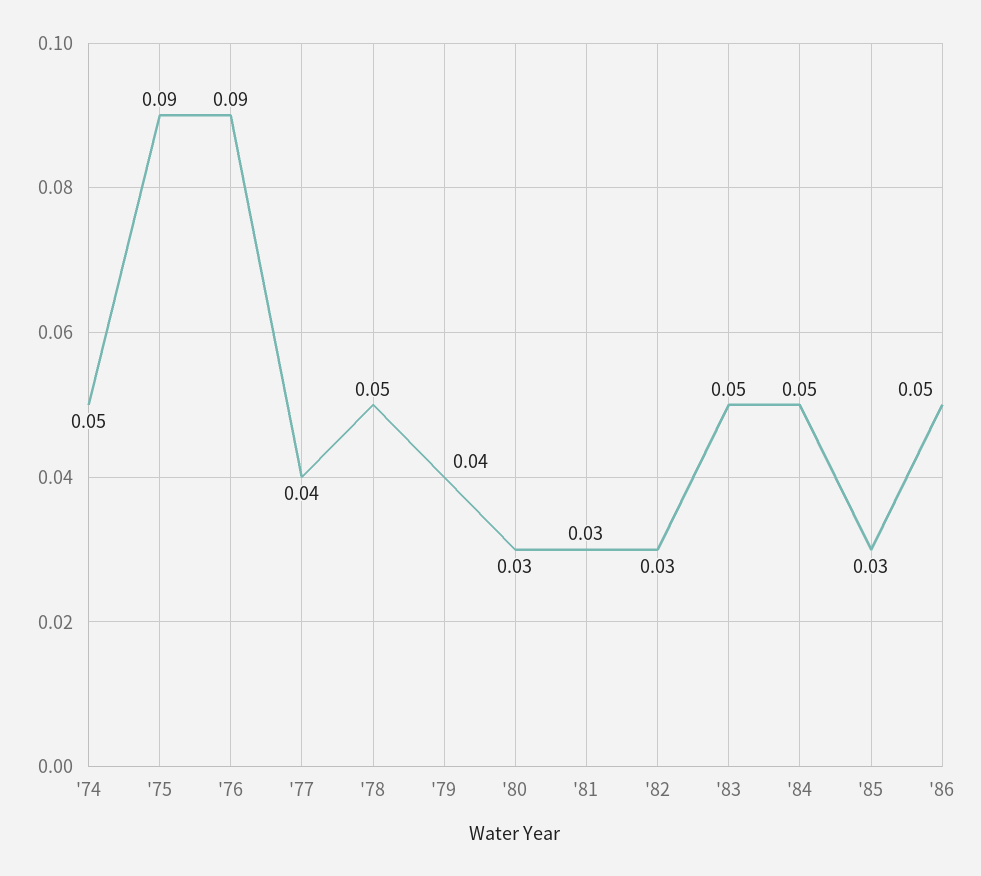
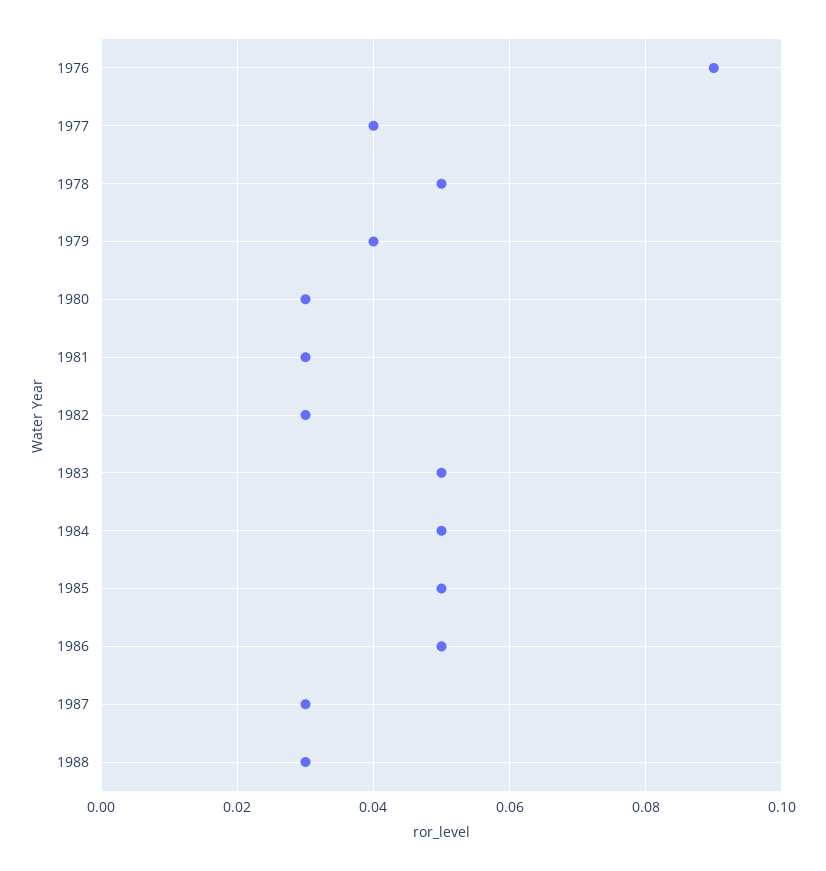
'74: 0.05 -> none
'75: 0.09 -> none
'85: 0.03 -> 0.05
1987: none -> 0.03
1988: none -> 0.03

